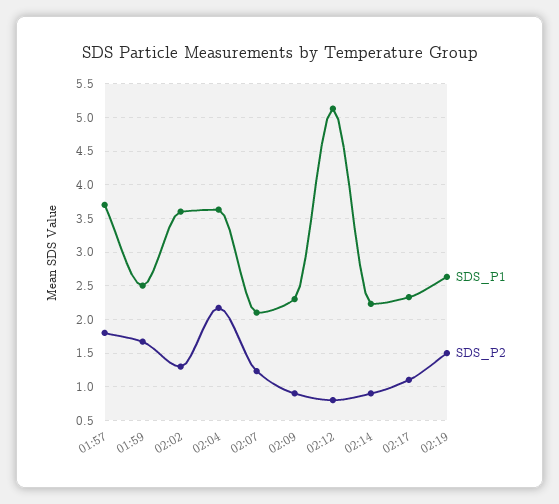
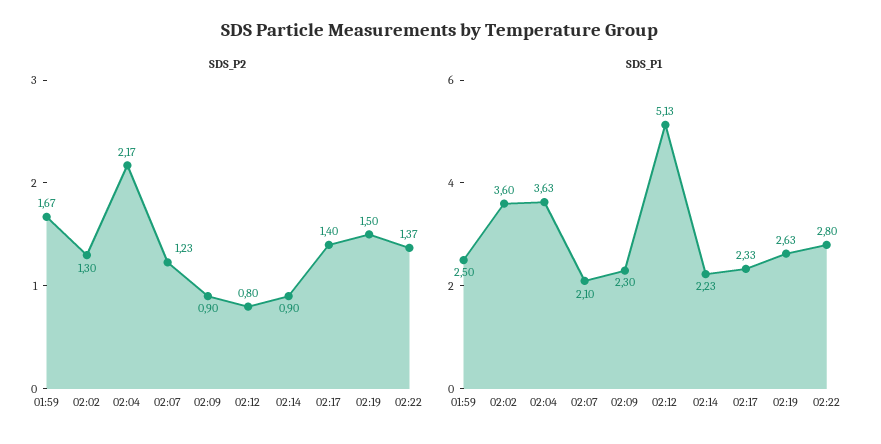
SDS_P1, 01:57: 3.7 -> none
SDS_P2, 01:57: 1.8 -> none
SDS_P2, 02:17: 1.1 -> 1.4
SDS_P2, 02:22: none -> 1.37
SDS_P1, 02:22: none -> 2.8

